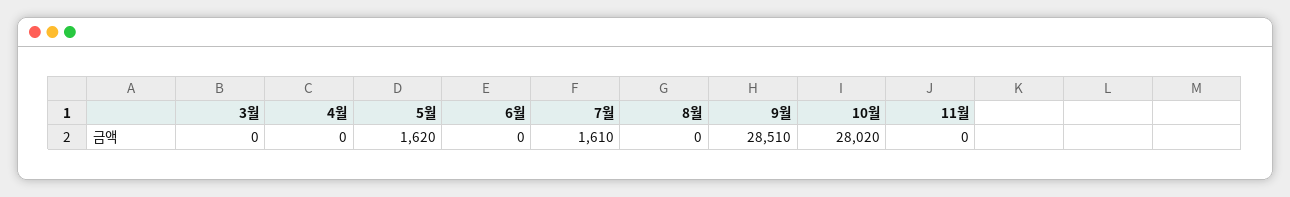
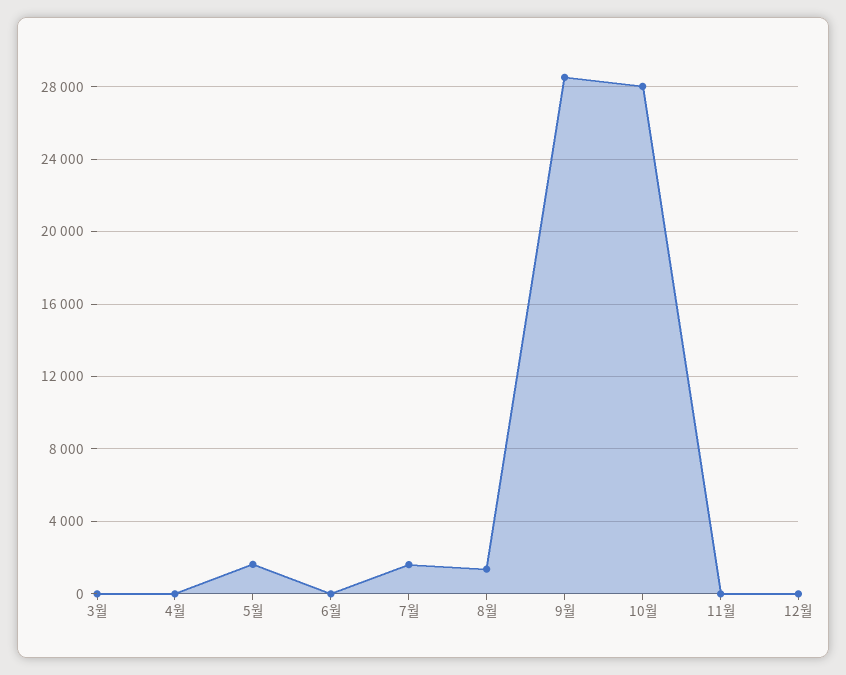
8월: 0 -> 1500
12월: none -> 0

